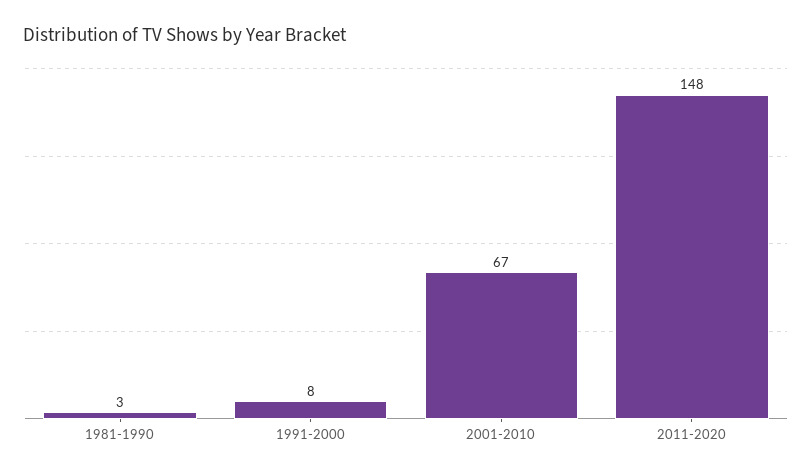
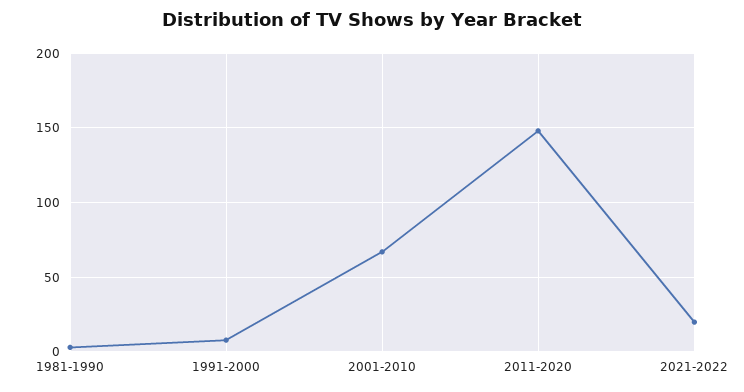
2021-2022: none -> 20

